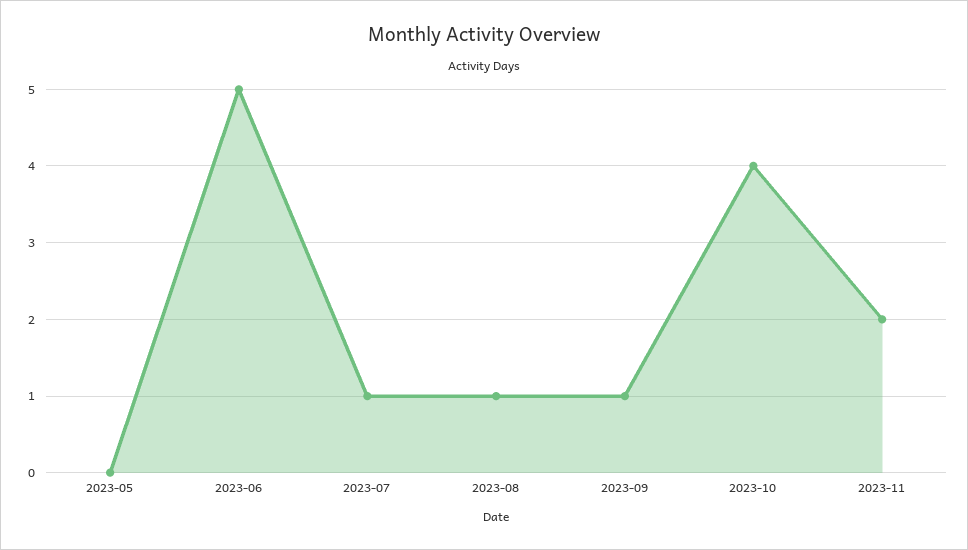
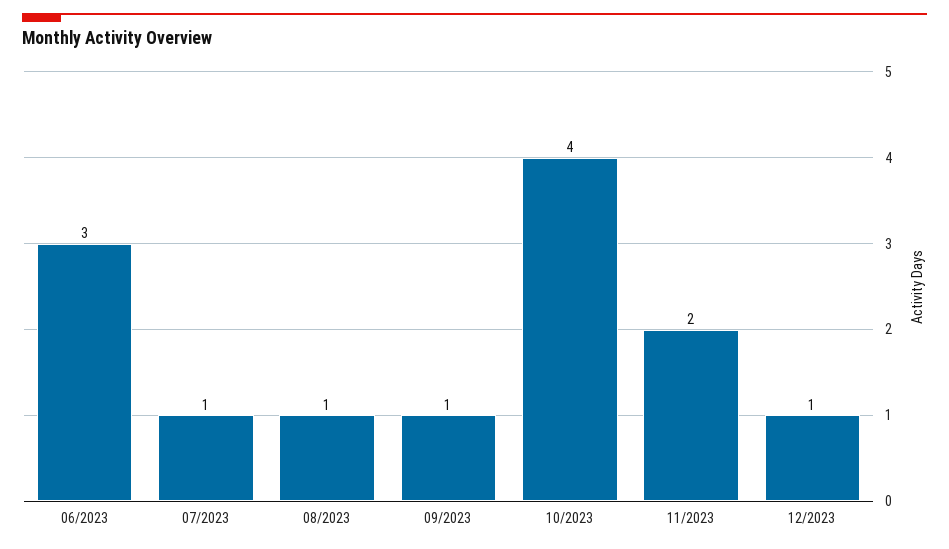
2023-05: 0 -> none
2023-06: 5 -> 3
12/2023: none -> 1

